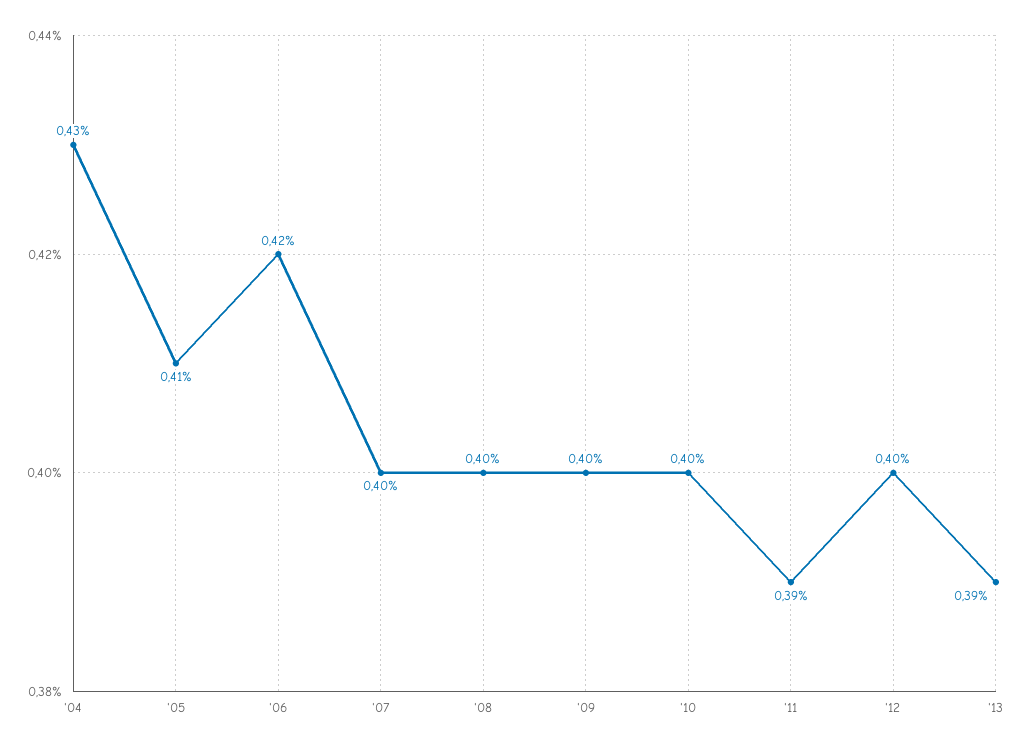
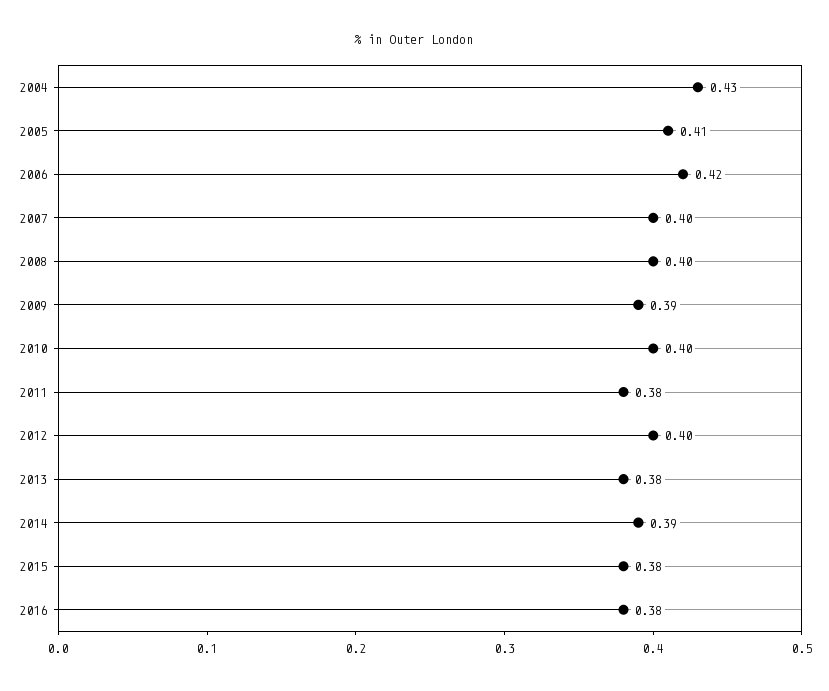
'09: 0.4 -> 0.39
'11: 0.39 -> 0.38
'13: 0.39 -> 0.38
2014: none -> 0.39
2015: none -> 0.38
2016: none -> 0.38

